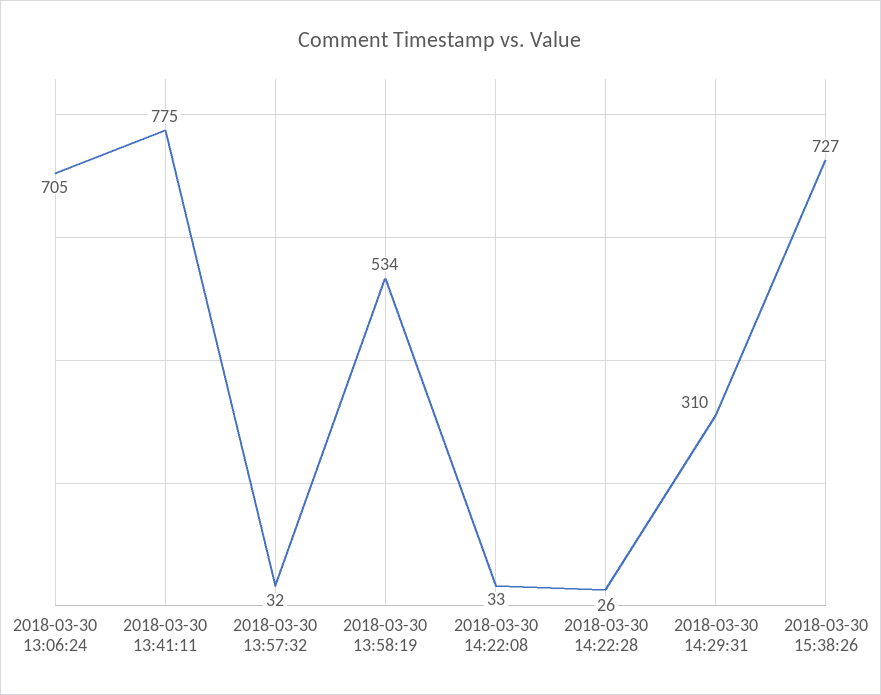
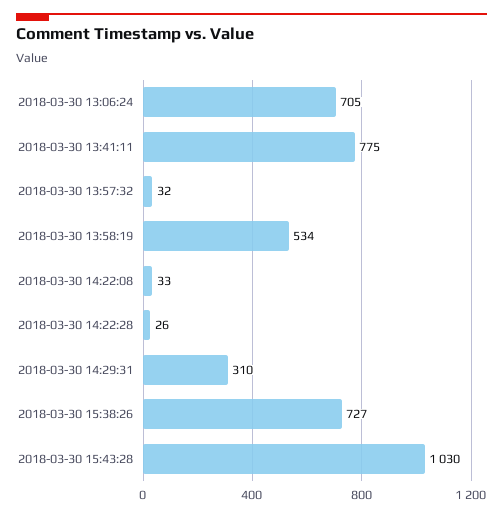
2018-03-30 15:43:28: none -> 1030

